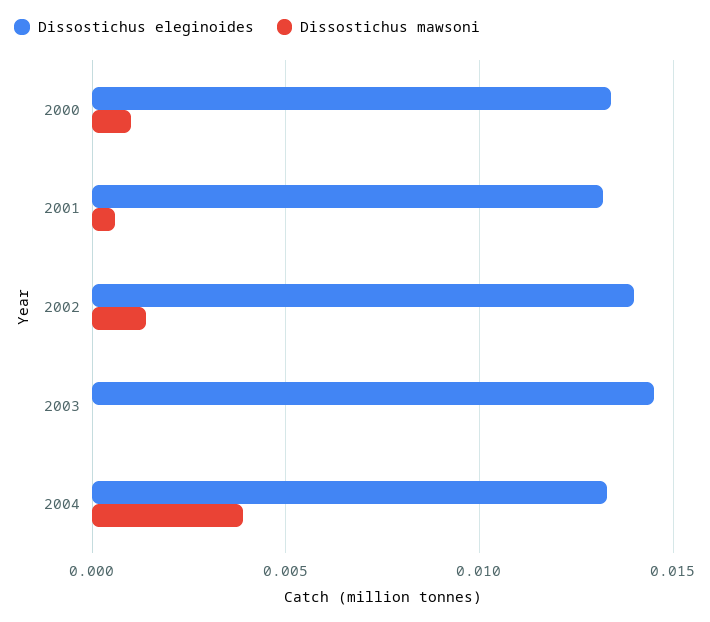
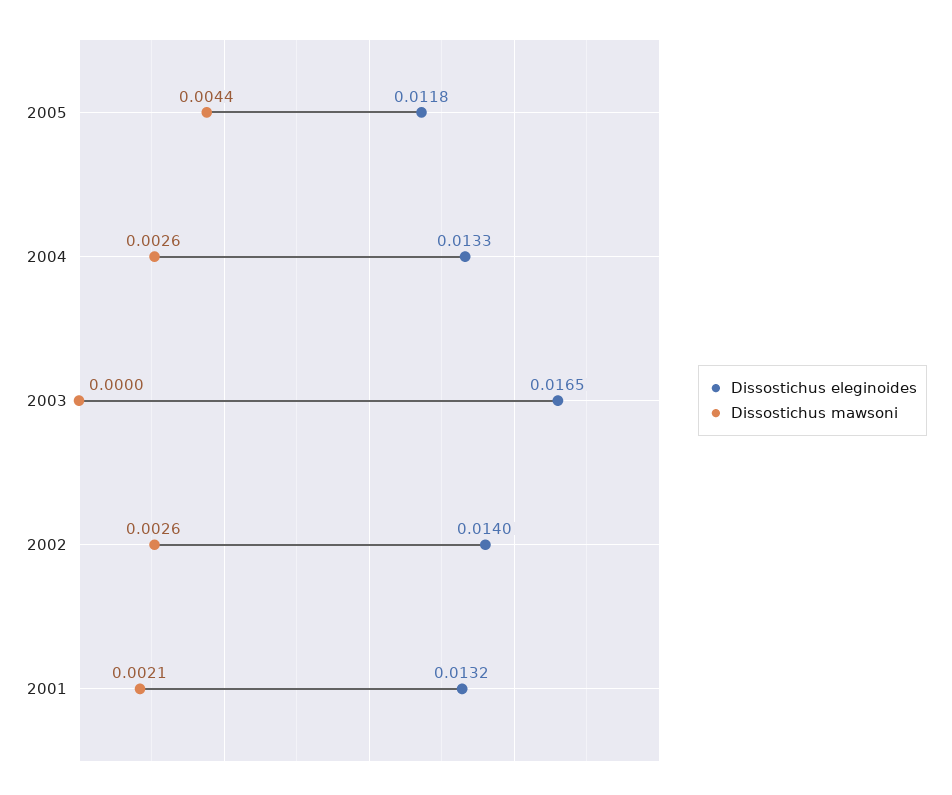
Dissostichus eleginoides, 2000: 0.0135 -> none
Dissostichus mawsoni, 2000: 0.001 -> none
Dissostichus mawsoni, 2001: 0.0005 -> 0.0021
Dissostichus mawsoni, 2002: 0.0015 -> 0.0026
Dissostichus eleginoides, 2003: 0.0145 -> 0.0165
Dissostichus mawsoni, 2004: 0.004 -> 0.0026
Dissostichus eleginoides, 2005: none -> 0.0118
Dissostichus mawsoni, 2005: none -> 0.0044

